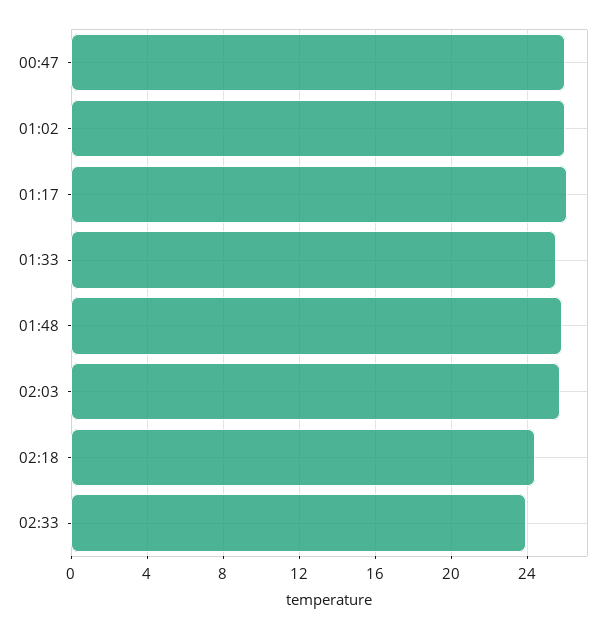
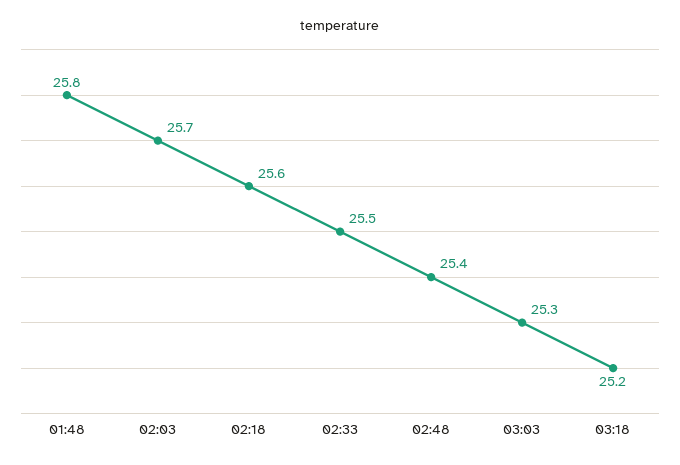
00:47: 26 -> none
01:02: 26 -> none
01:17: 26 -> none
01:33: 25.5 -> none
02:18: 24.5 -> 25.6
02:33: 24 -> 25.5
02:48: none -> 25.4
03:03: none -> 25.3
03:18: none -> 25.2

